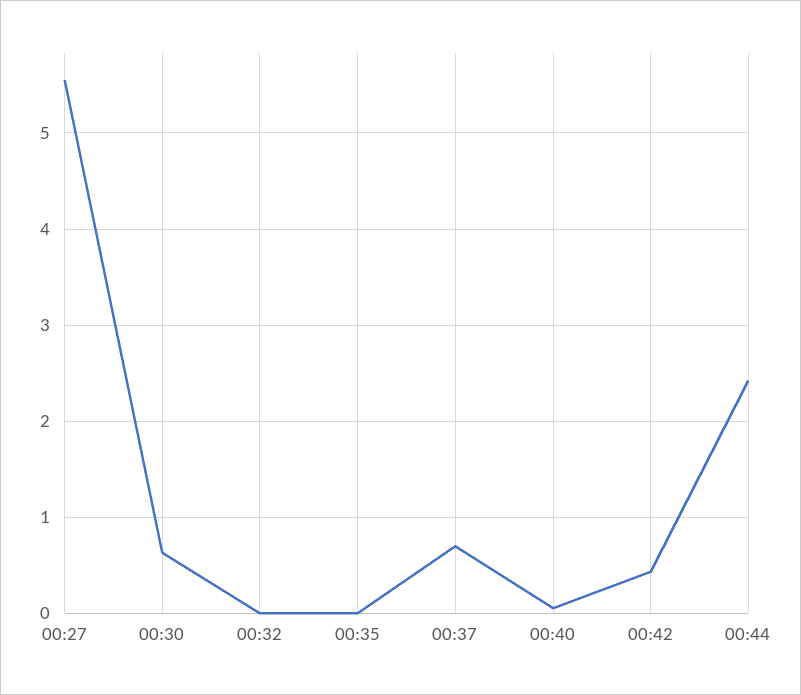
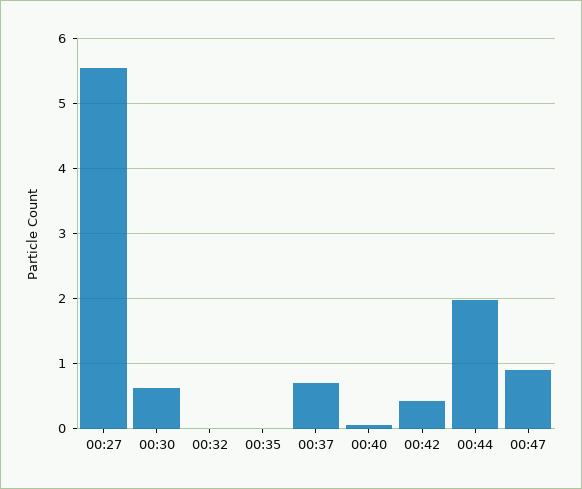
00:44: 2.4 -> 2
00:47: none -> 0.9

